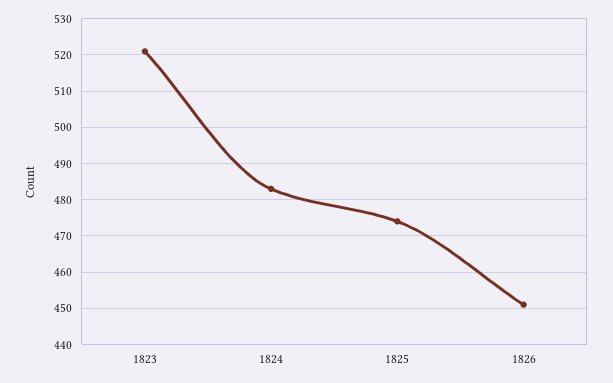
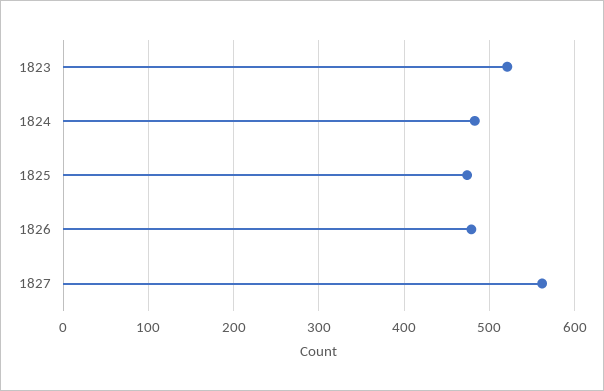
1826: 450 -> 480
1827: none -> 560

